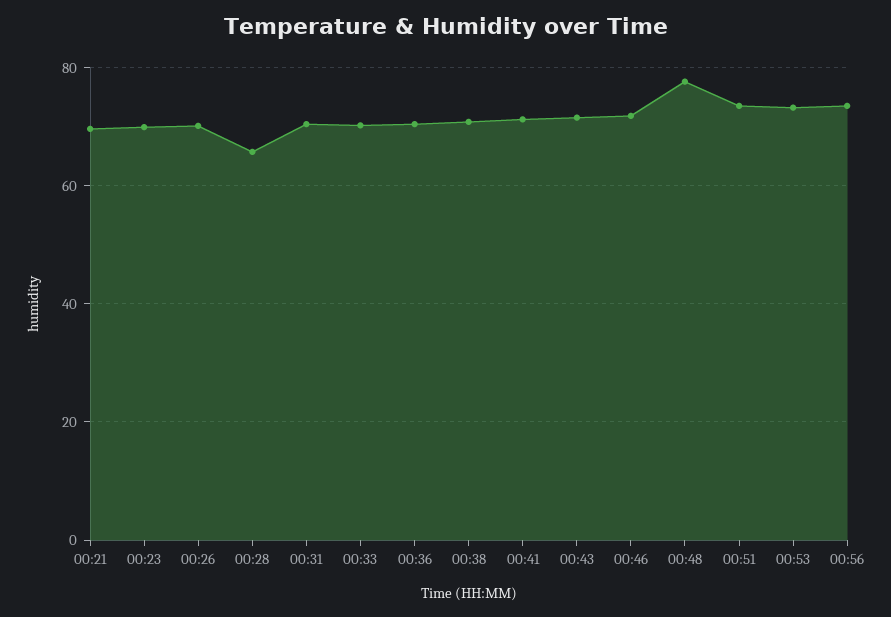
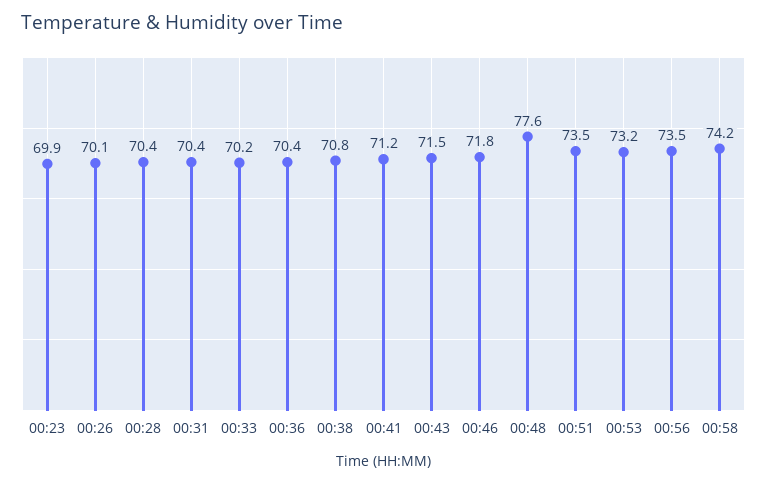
00:21: 70 -> none
00:28: 66 -> 70.4
00:58: none -> 74.2

